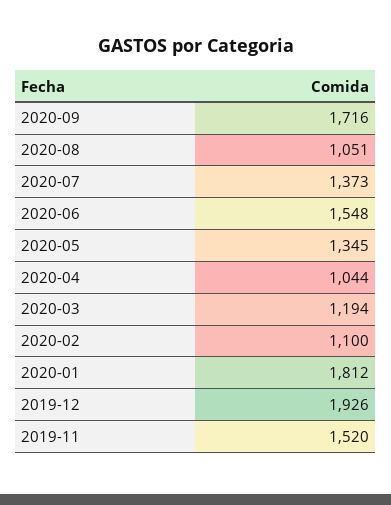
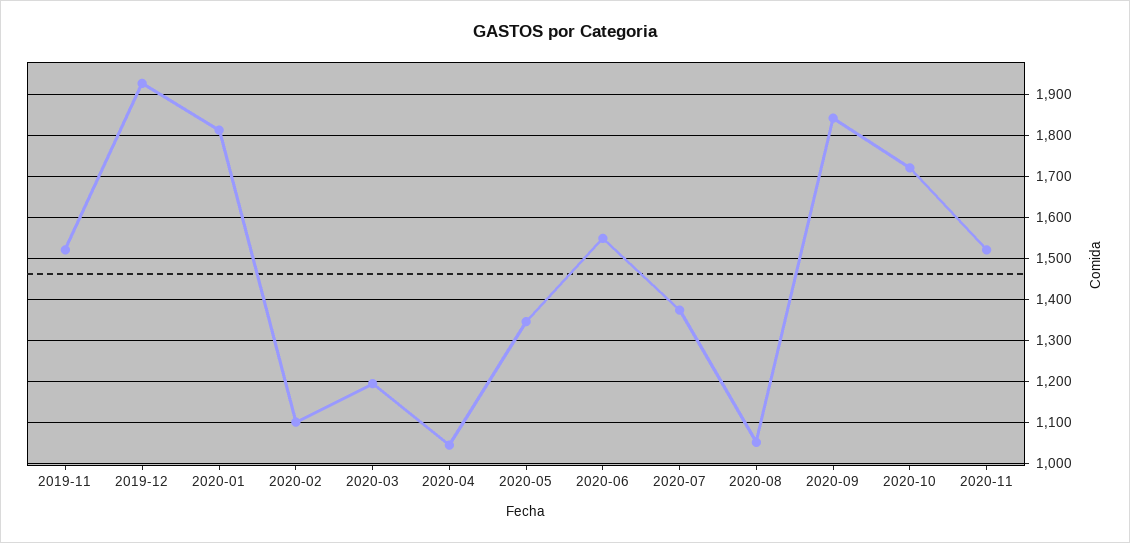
2020-09: 1716 -> 1840
2020-10: none -> 1720
2020-11: none -> 1520

